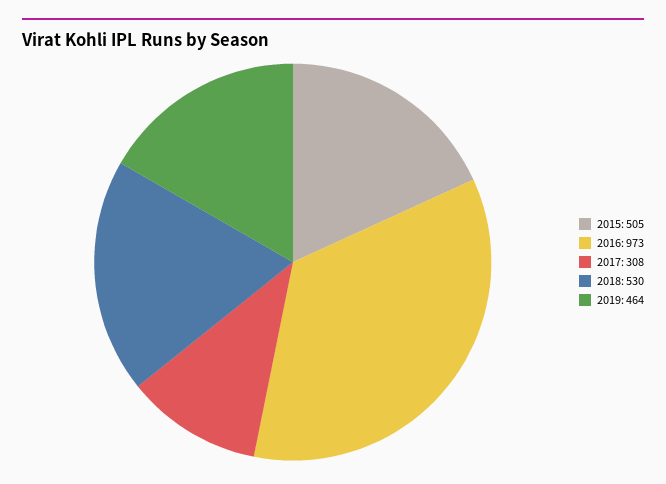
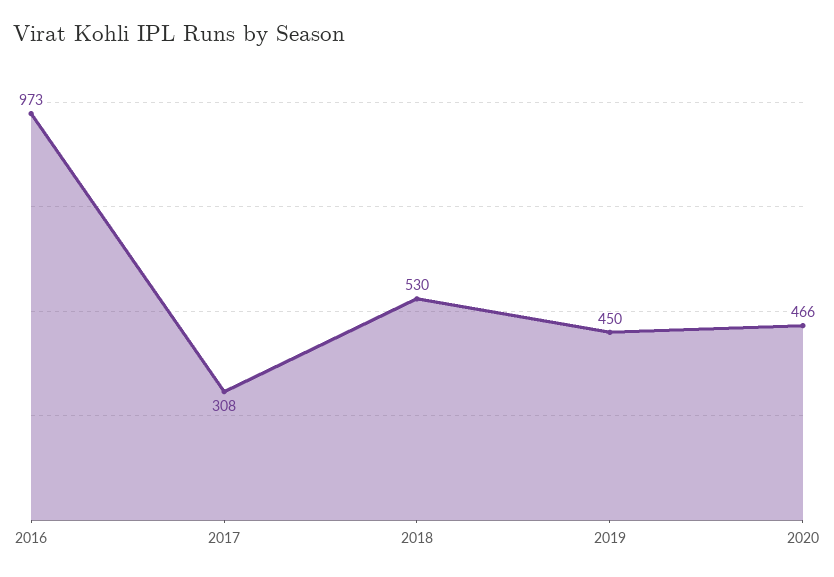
2015: 505 -> none
2019: 464 -> 450
2020: none -> 466

